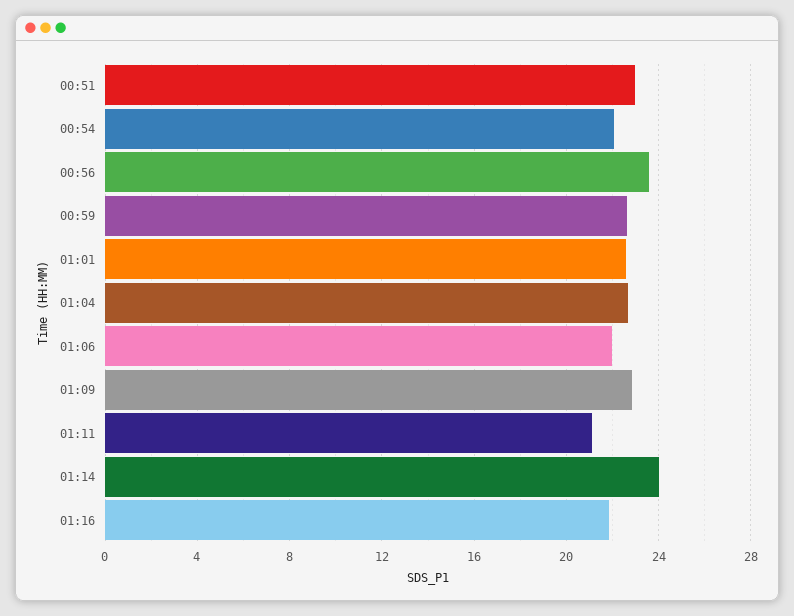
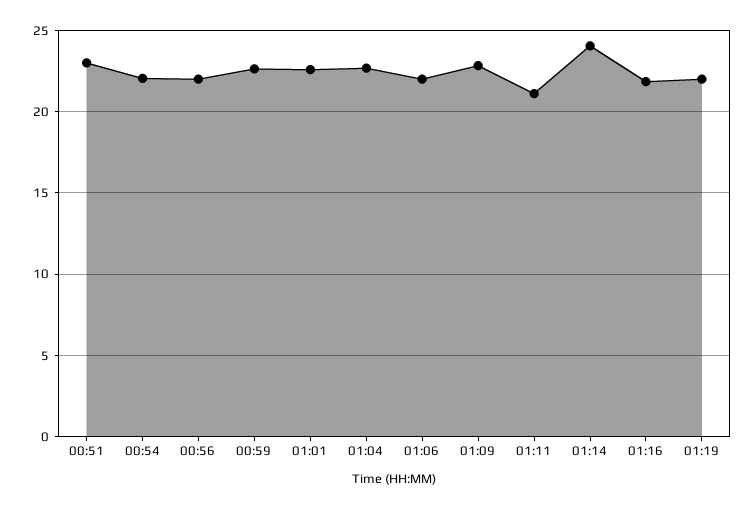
00:56: 23.5 -> 22
01:19: none -> 22

